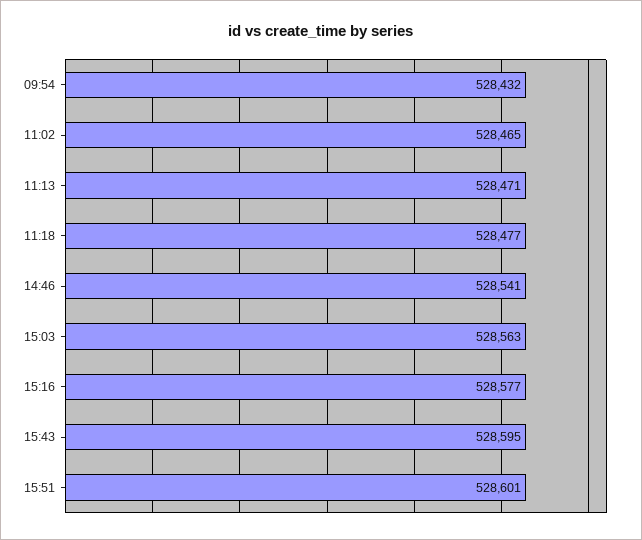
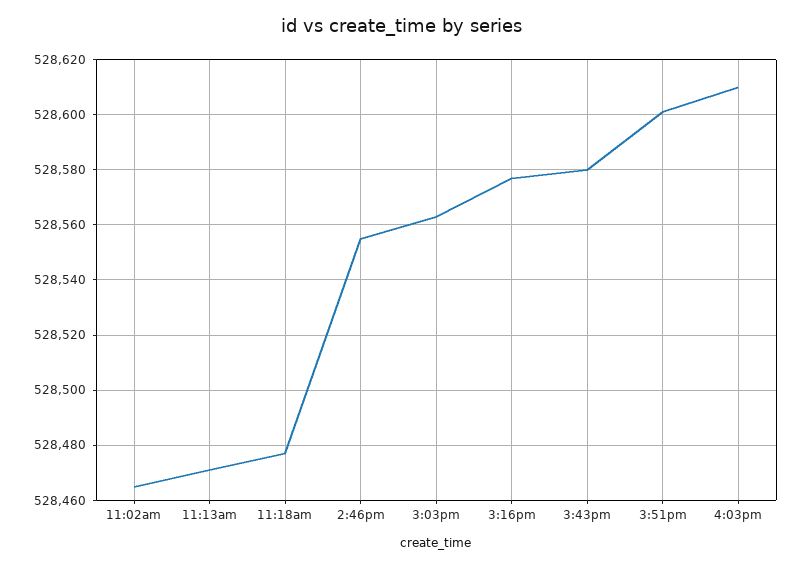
09:54: 528432 -> none
14:46: 528541 -> 528555
15:43: 528595 -> 528580
4:03pm: none -> 528610

